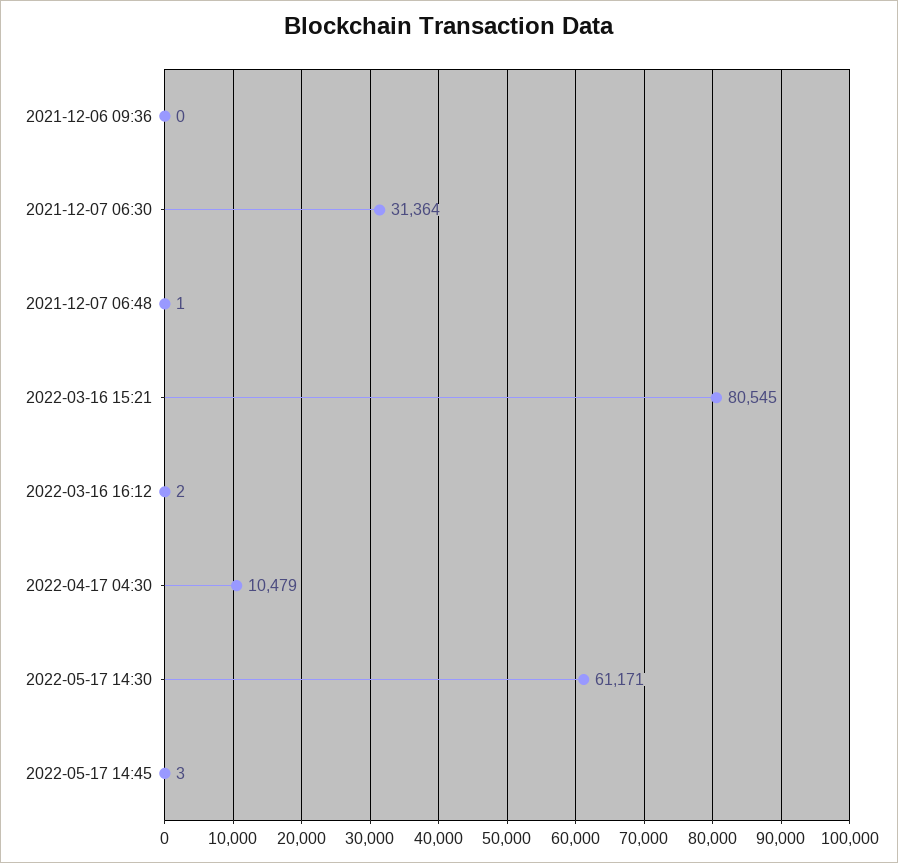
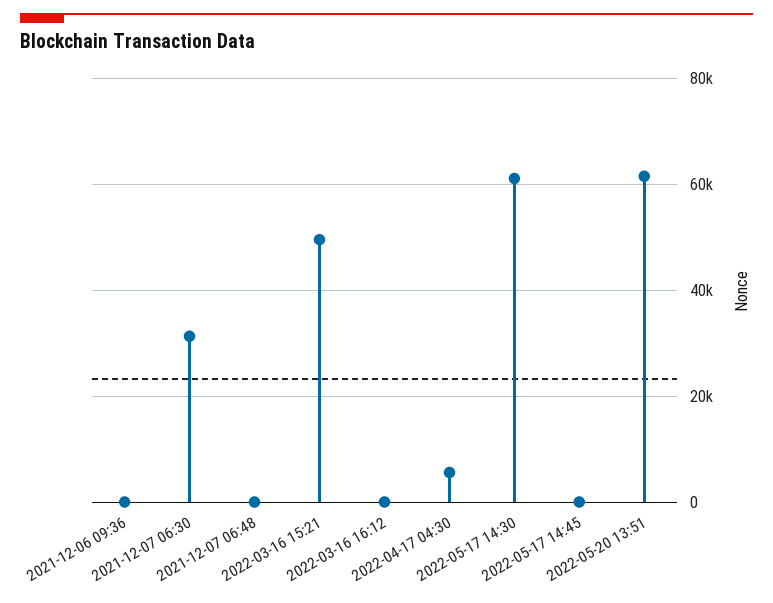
2022-03-16 15:21: 80545 -> 50000
2022-04-17 04:30: 10479 -> 6000
2022-05-20 13:51: none -> 62000

